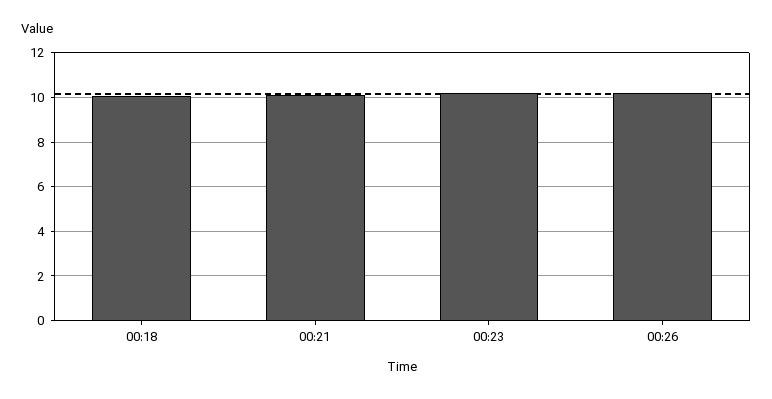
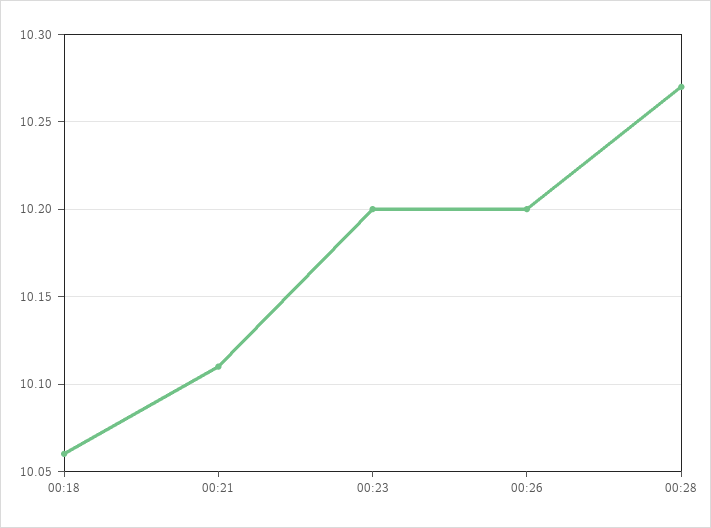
00:28: none -> 10.27

